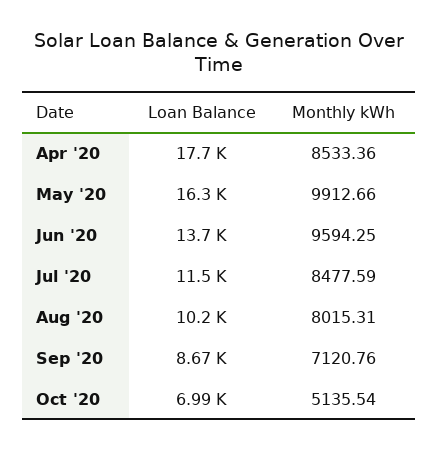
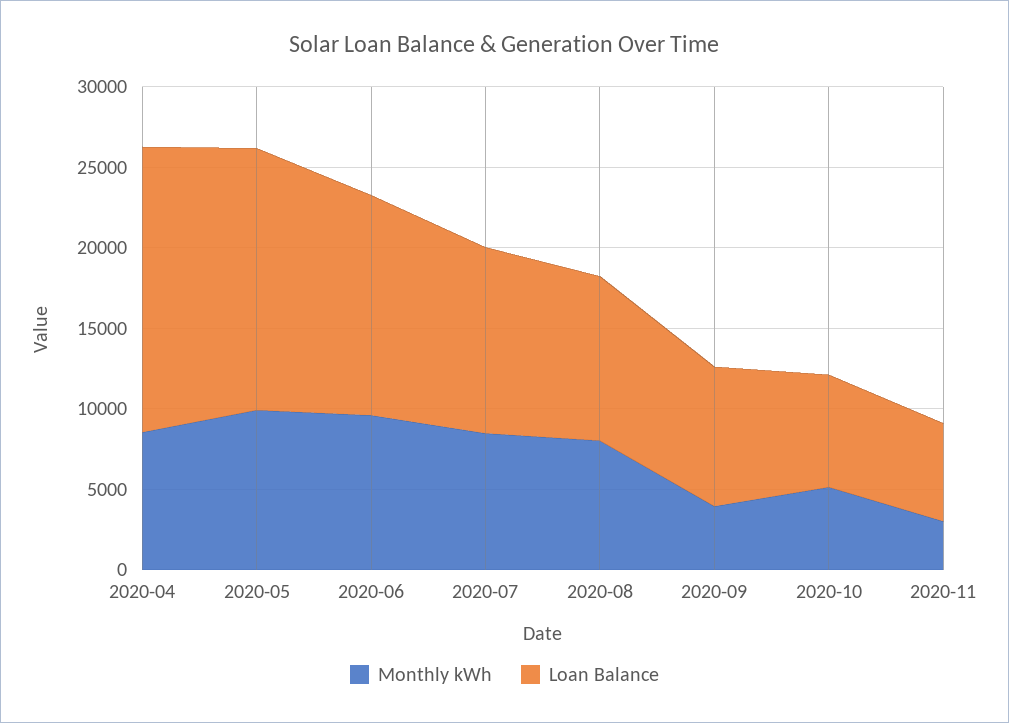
Monthly kWh, Sep '20: 7120.76 -> 4000
Monthly kWh, 2020-11: none -> 3000
Loan Balance, 2020-11: none -> 6000

